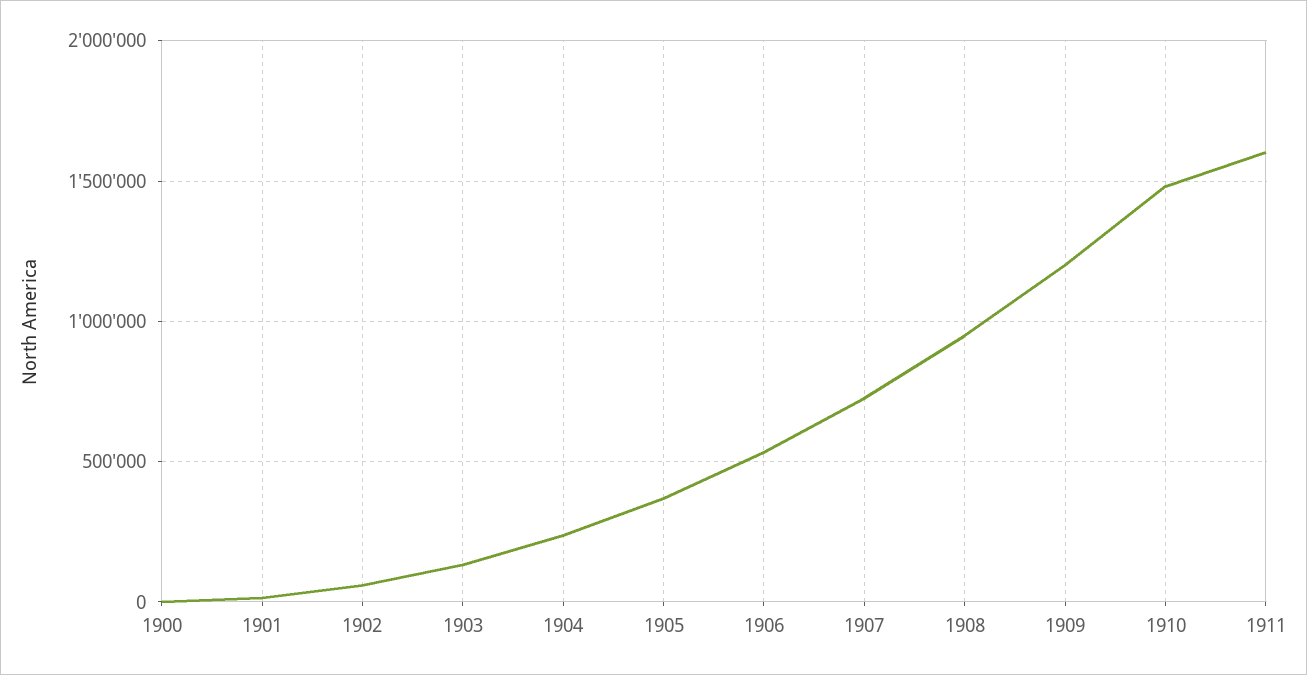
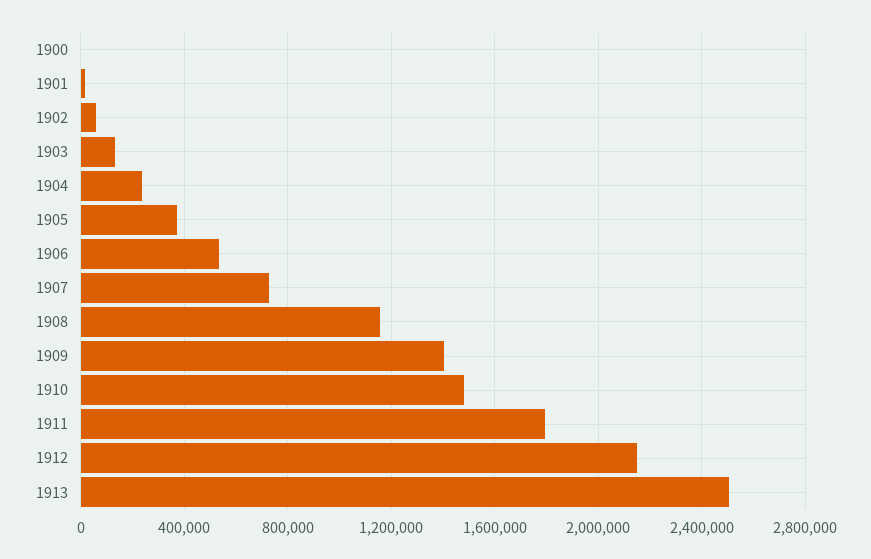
1908: 950000 -> 1150000
1909: 1200000 -> 1400000
1911: 1600000 -> 1800000
1912: none -> 2150000
1913: none -> 2500000

